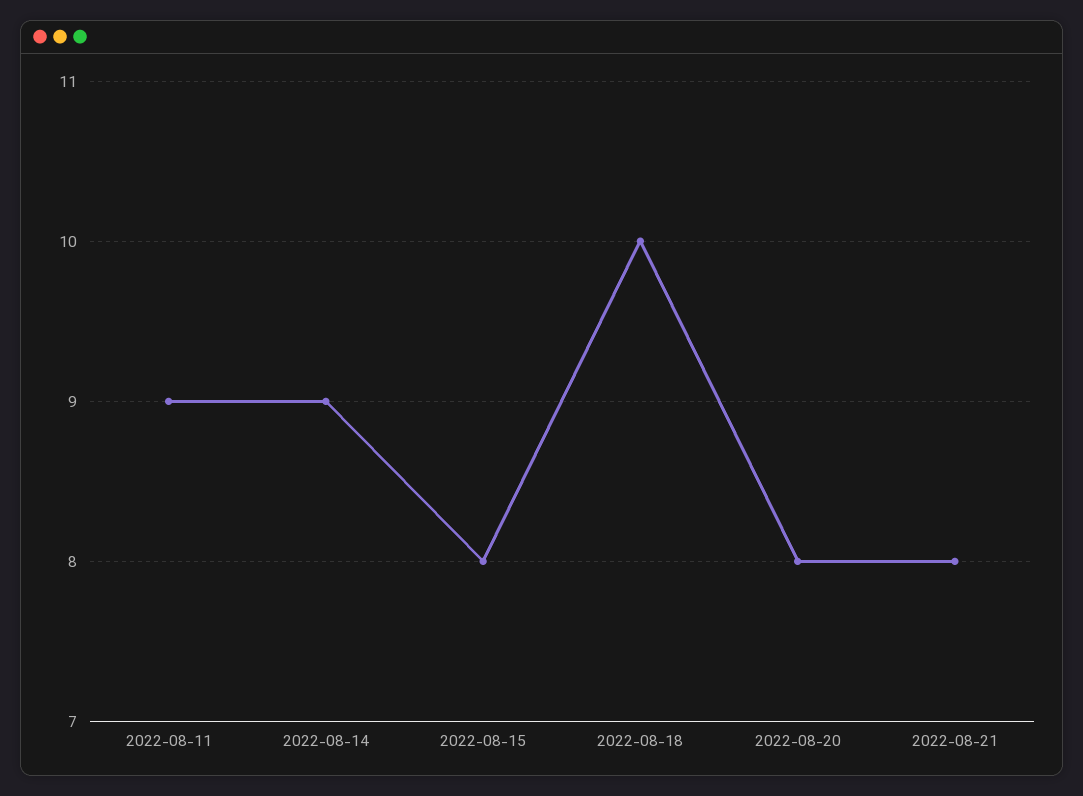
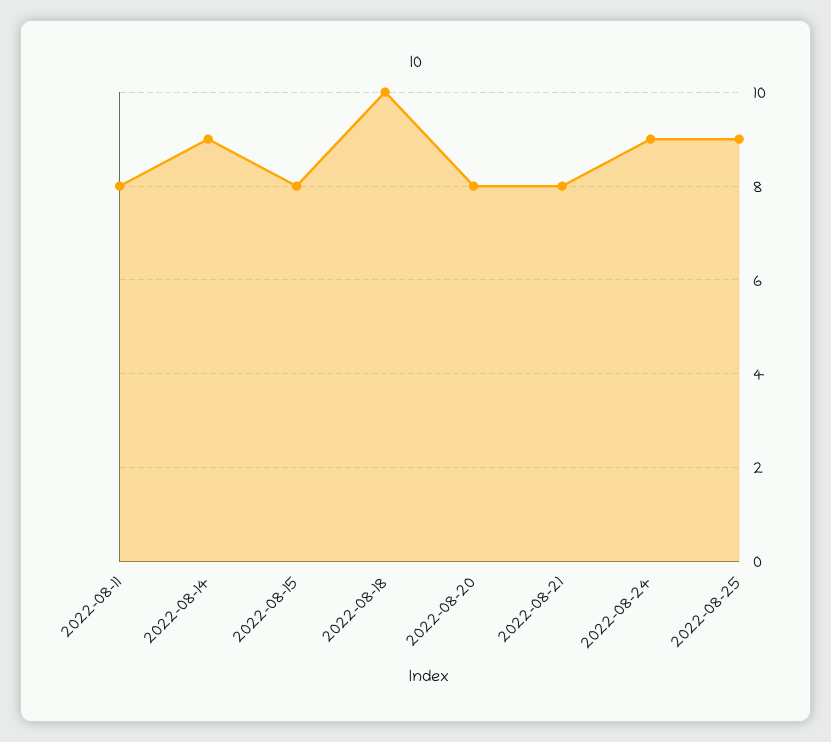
2022-08-11: 9 -> 8
2022-08-24: none -> 9
2022-08-25: none -> 9

